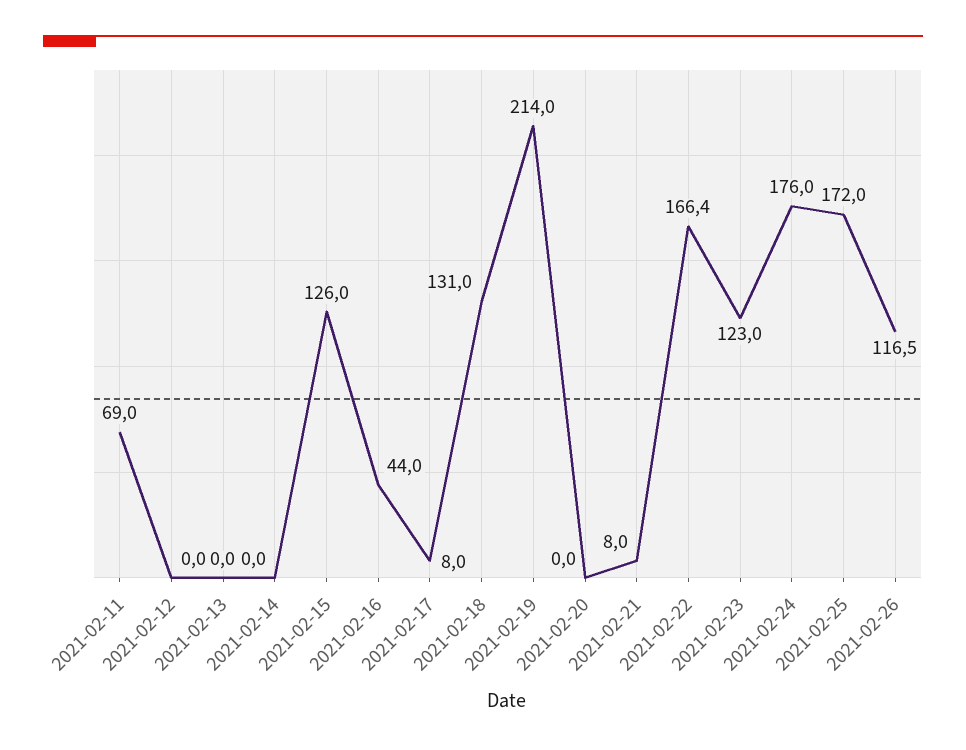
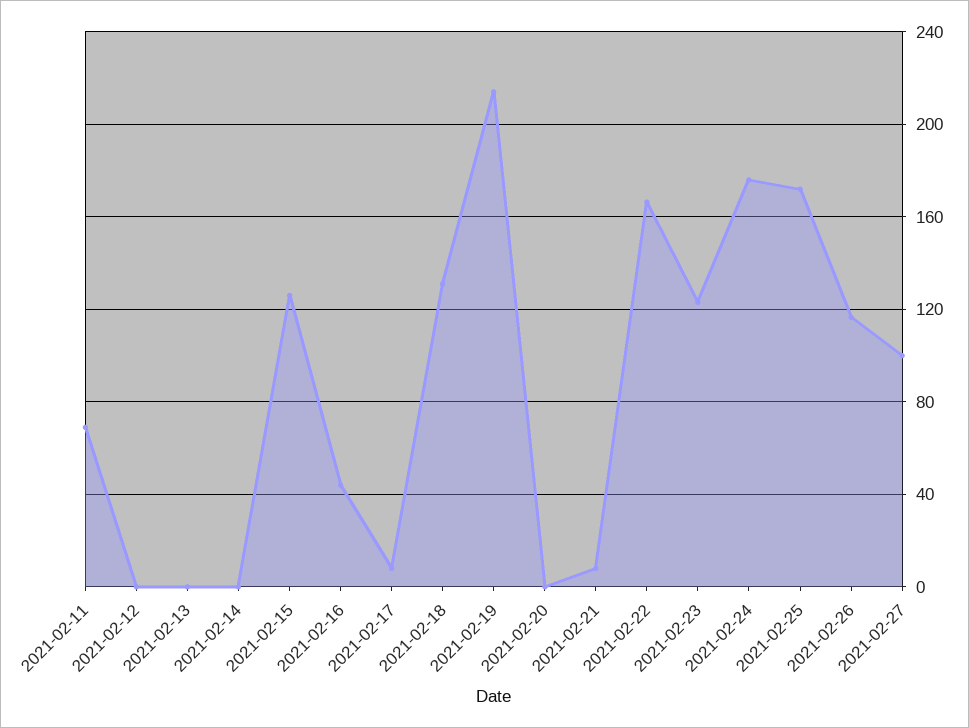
2021-02-27: none -> 100

